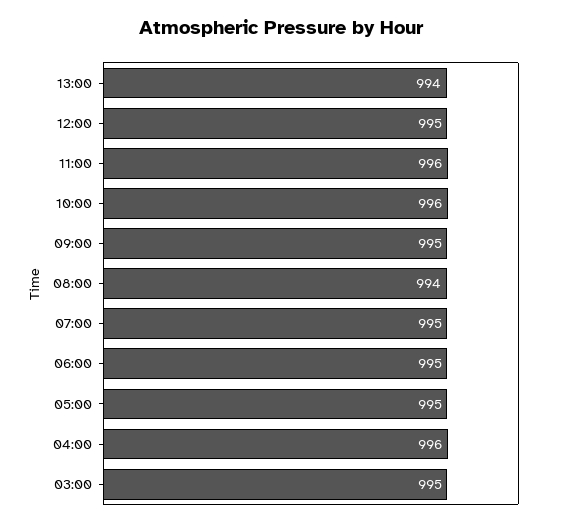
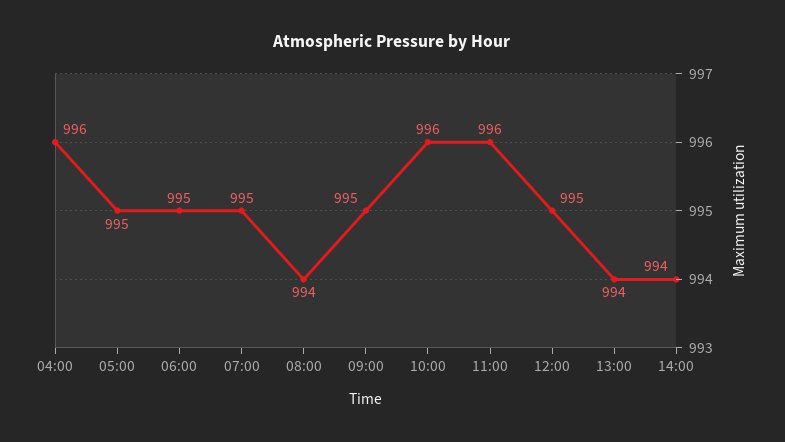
03:00: 995 -> none
14:00: none -> 994

